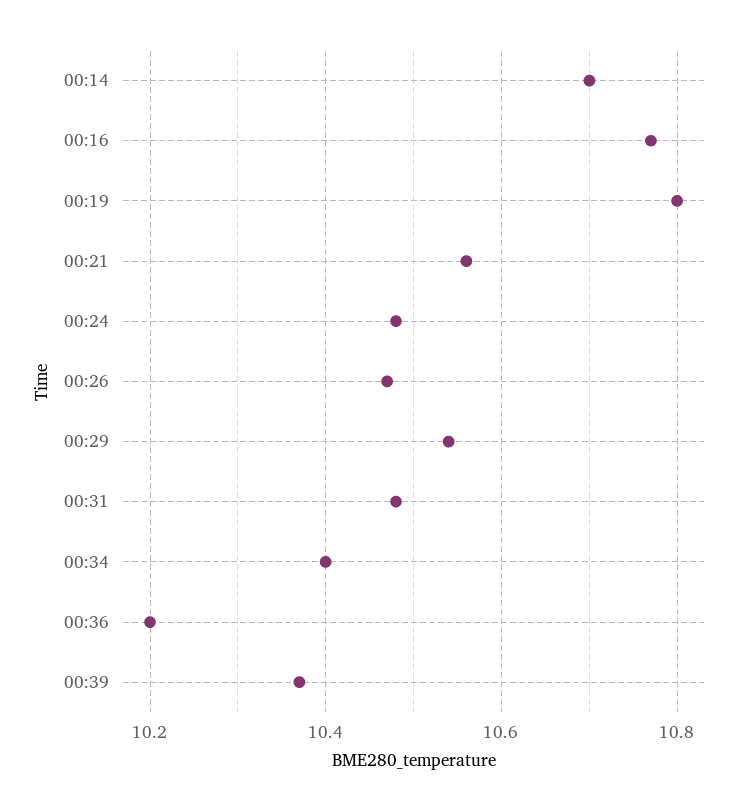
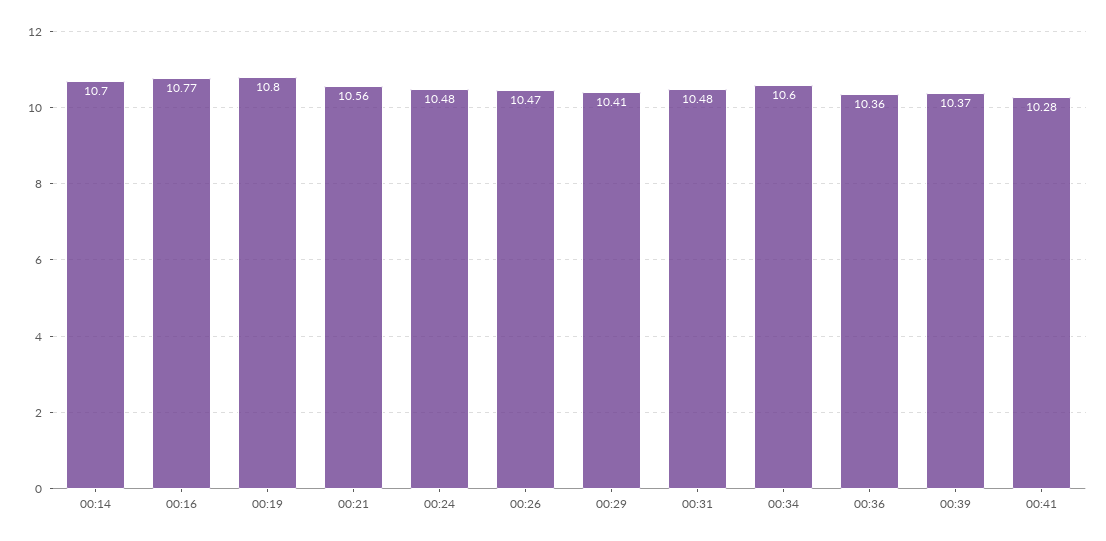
00:29: 10.55 -> 10.41
00:34: 10.4 -> 10.6
00:36: 10.2 -> 10.36
00:41: none -> 10.28

